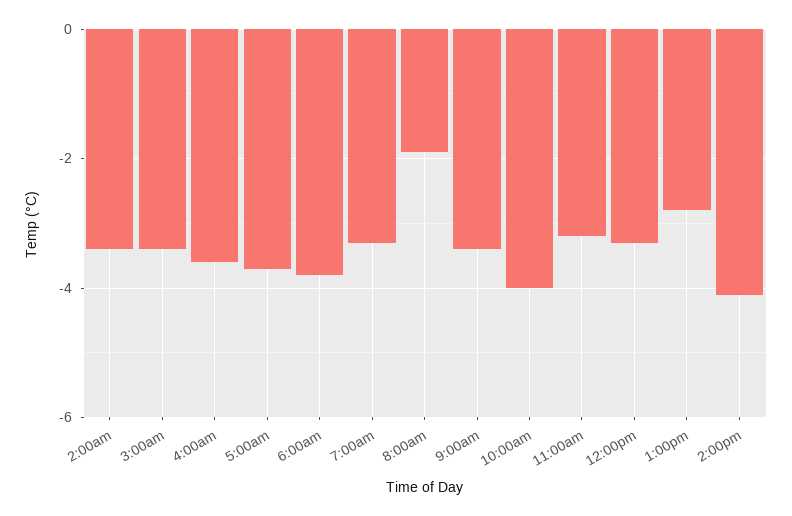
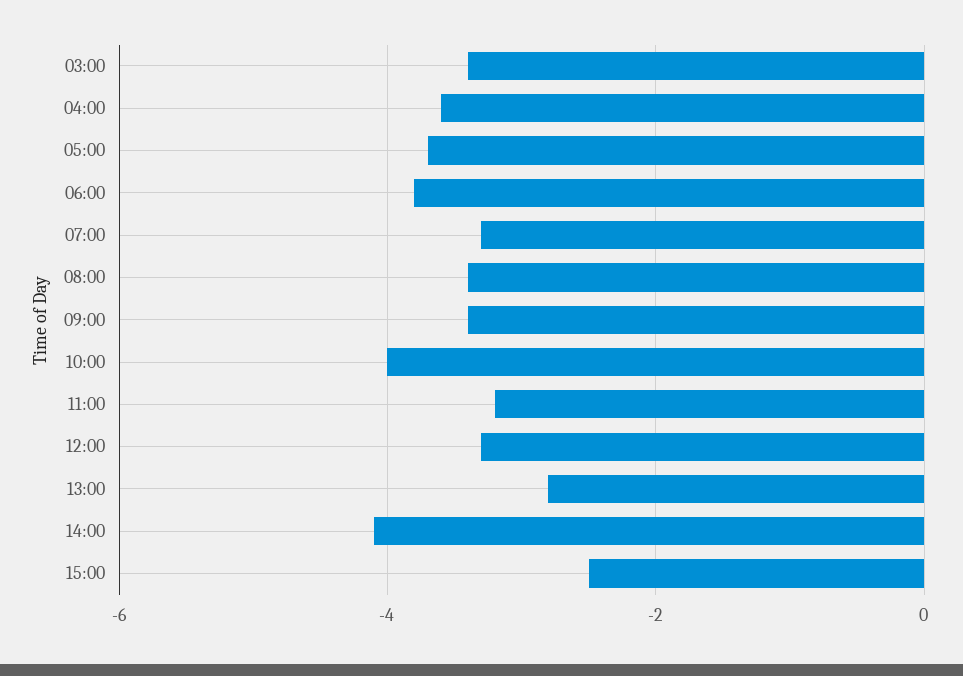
2:00am: -3.5 -> none
8:00am: -2 -> -3.5
15:00: none -> -2.5

